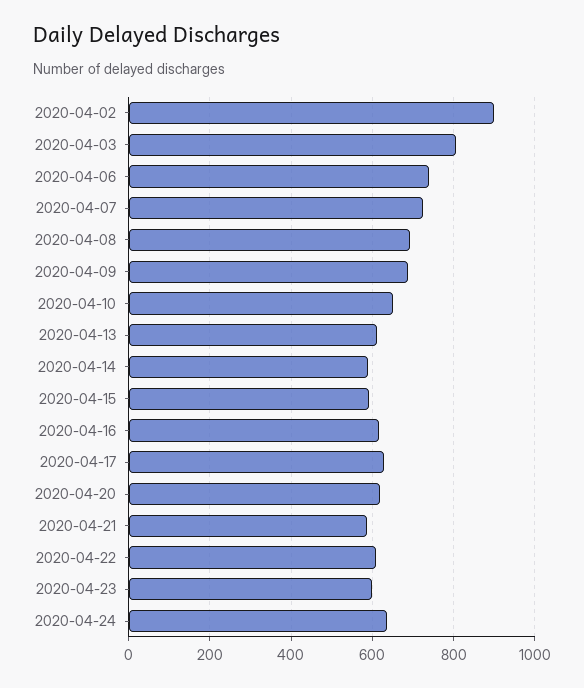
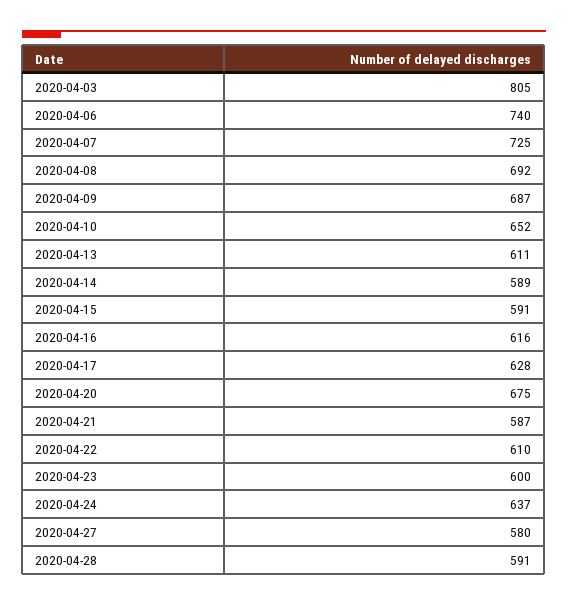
2020-04-02: 900 -> none
2020-04-20: 620 -> 675
2020-04-27: none -> 580
2020-04-28: none -> 591

